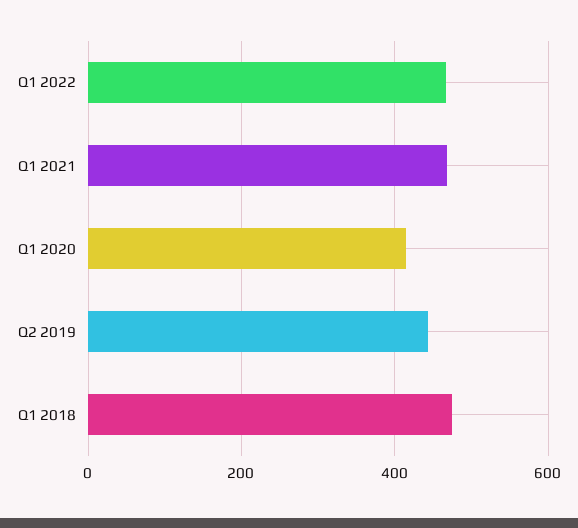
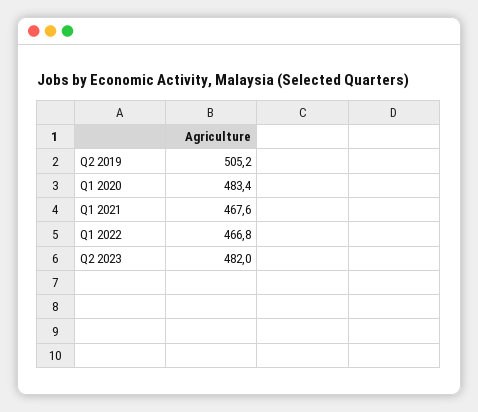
Q1 2020: 420 -> 483.4
Q2 2019: 440 -> 505.2
Q1 2018: 480 -> none
Q2 2023: none -> 482

